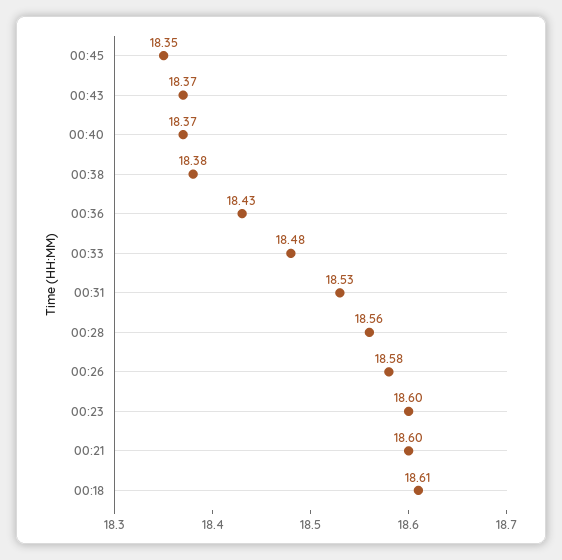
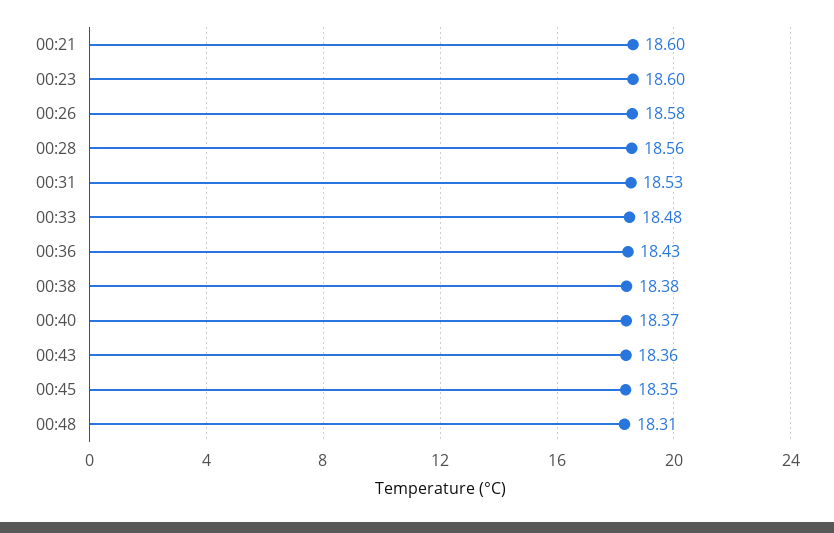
00:43: 18.37 -> 18.36
00:18: 18.61 -> none
00:48: none -> 18.31

